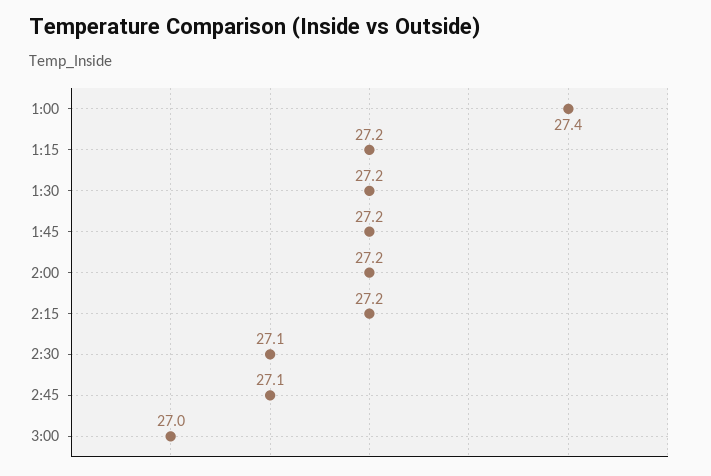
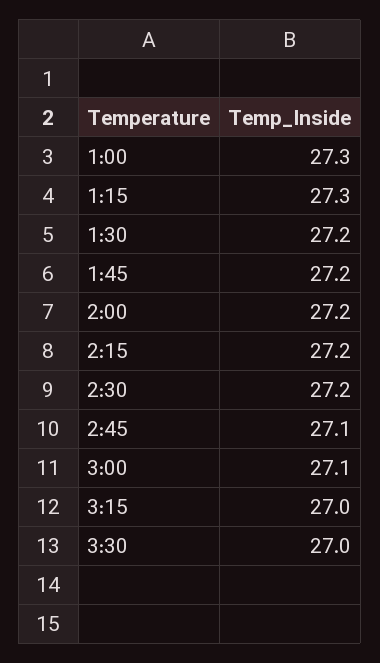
1:00: 27.4 -> 27.3
1:15: 27.2 -> 27.3
2:30: 27.1 -> 27.2
3:00: 27 -> 27.1
3:15: none -> 27
3:30: none -> 27

